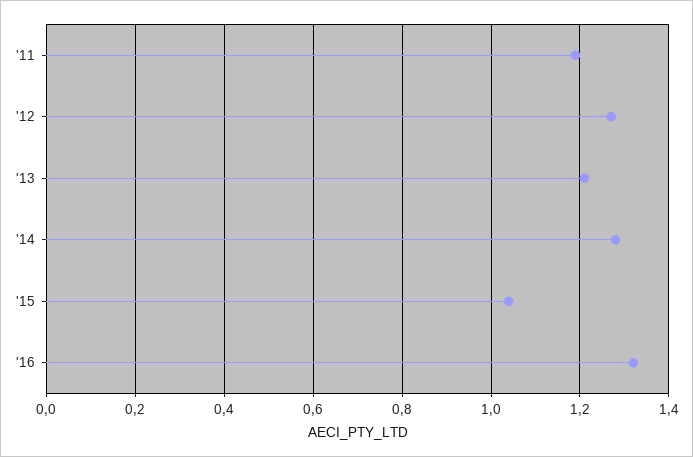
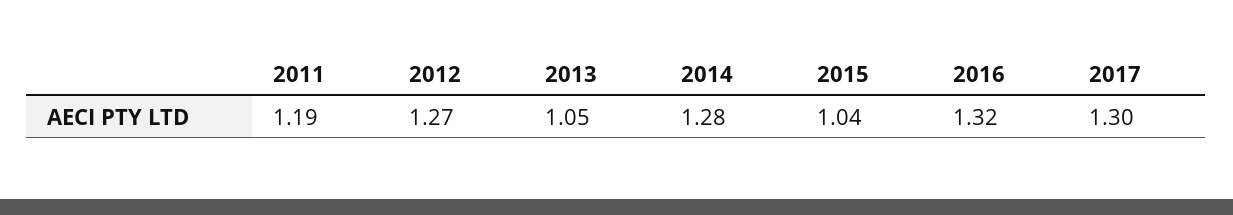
'13: 1.2 -> 1.05
2017: none -> 1.3

